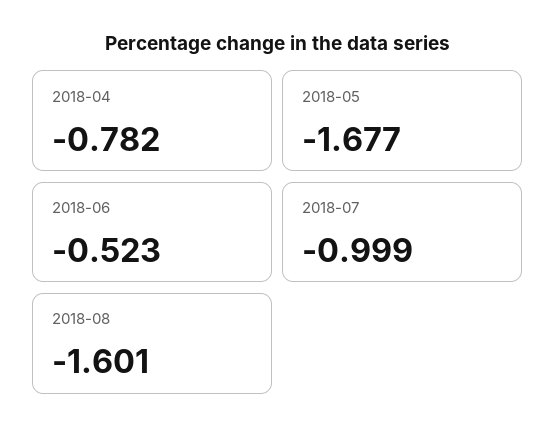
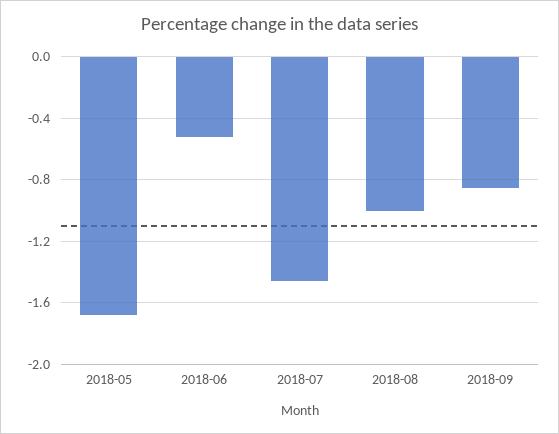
2018-04: -0.782 -> none
2018-07: -0.999 -> -1.45
2018-08: -1.601 -> -1
2018-09: none -> -0.85

